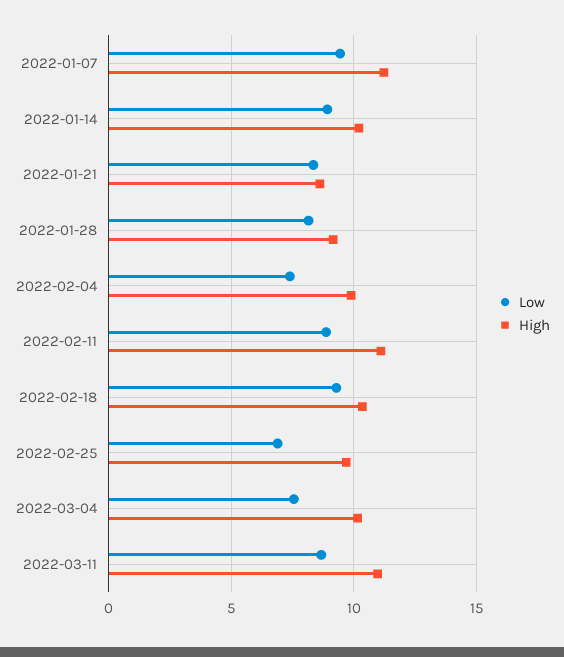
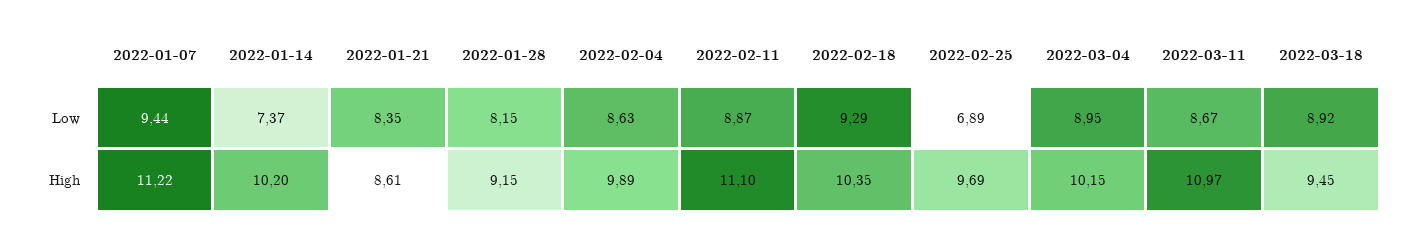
Low, 2022-01-14: 9 -> 7.37
Low, 2022-02-04: 7.5 -> 8.63
Low, 2022-03-04: 7.5 -> 8.95
Low, 2022-03-18: none -> 8.92
High, 2022-03-18: none -> 9.45

